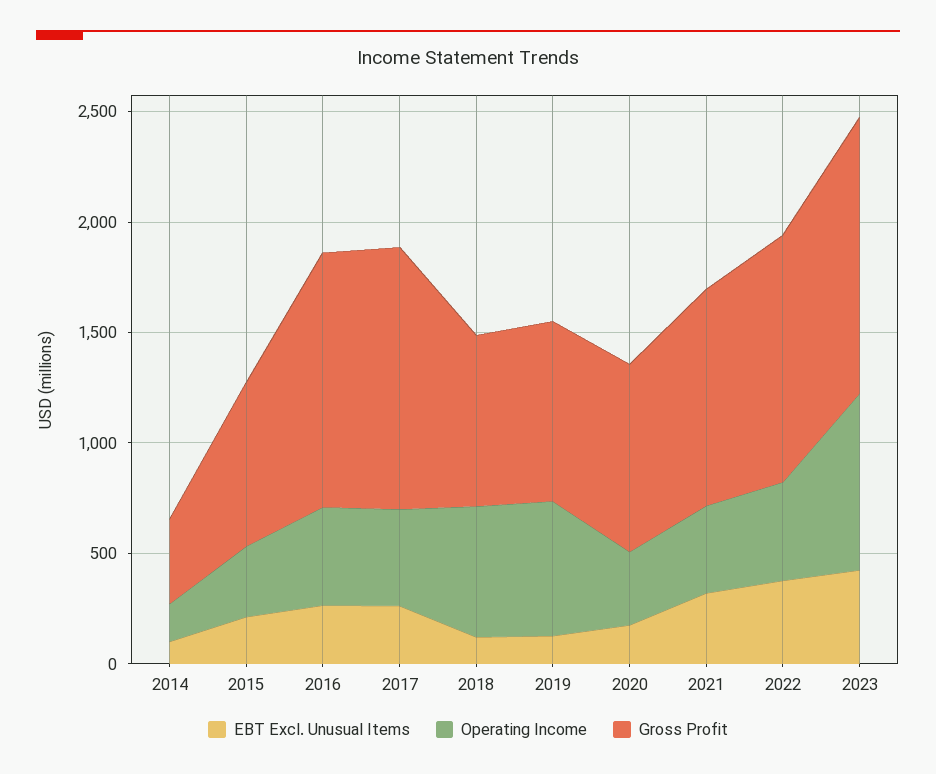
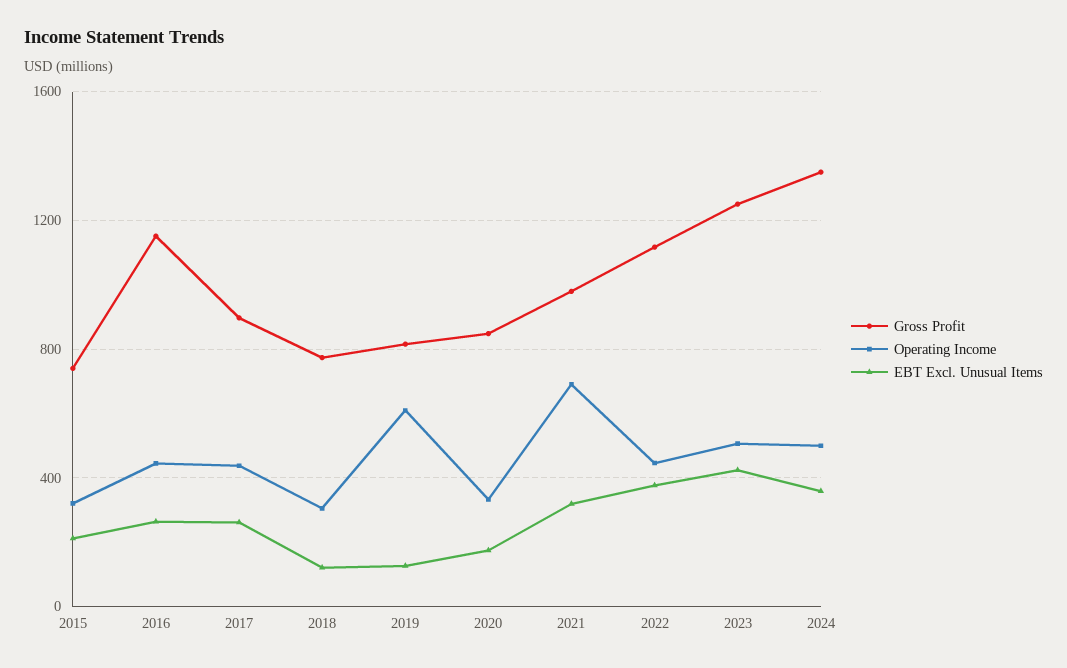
EBT Excl. Unusual Items, 2014: 100 -> none
Operating Income, 2014: 200 -> none
Gross Profit, 2014: 400 -> none
Gross Profit, 2017: 1200 -> 900
Operating Income, 2018: 600 -> 300
Operating Income, 2021: 400 -> 700
Operating Income, 2023: 800 -> 500
Gross Profit, 2024: none -> 1350
Operating Income, 2024: none -> 500
EBT Excl. Unusual Items, 2024: none -> 350

